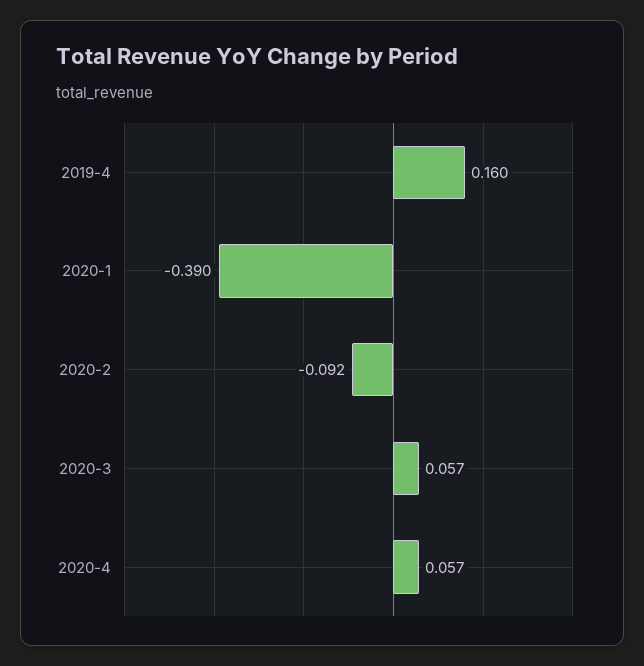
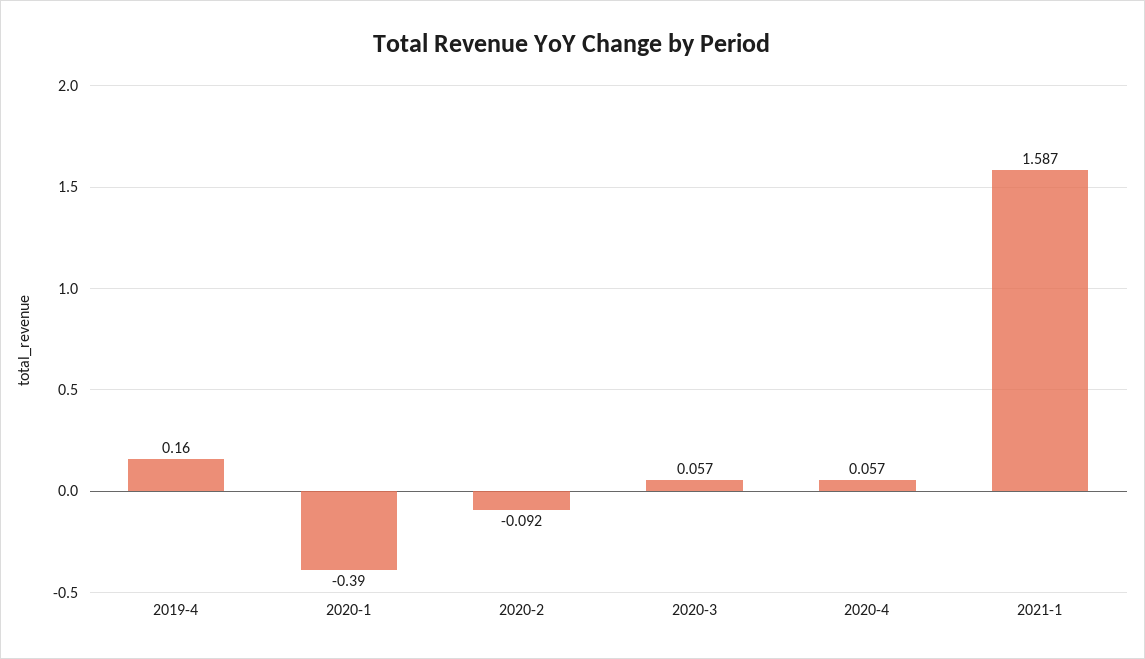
2021-1: none -> 1.587

